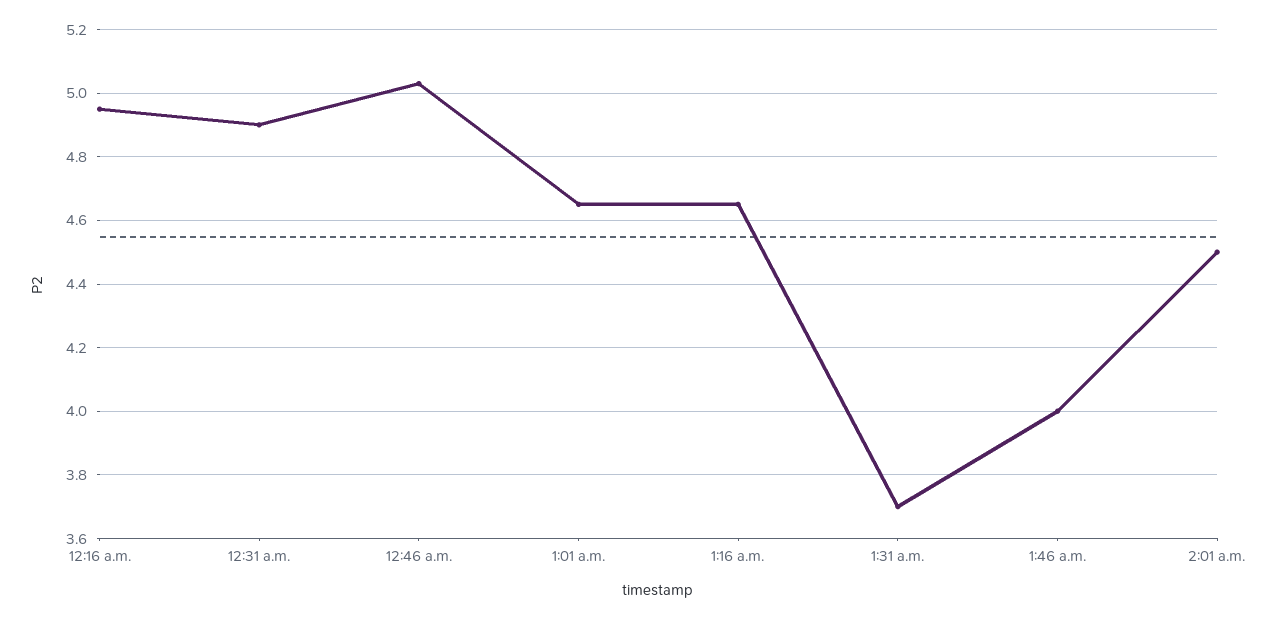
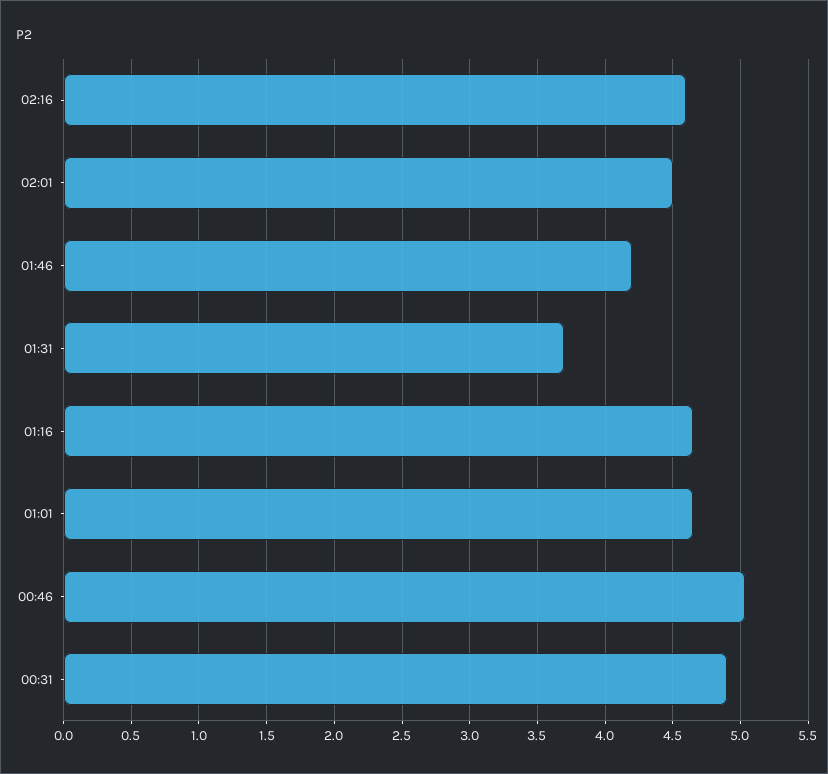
12:16 a.m.: 4.95 -> none
1:46 a.m.: 4 -> 4.2
02:16: none -> 4.6

